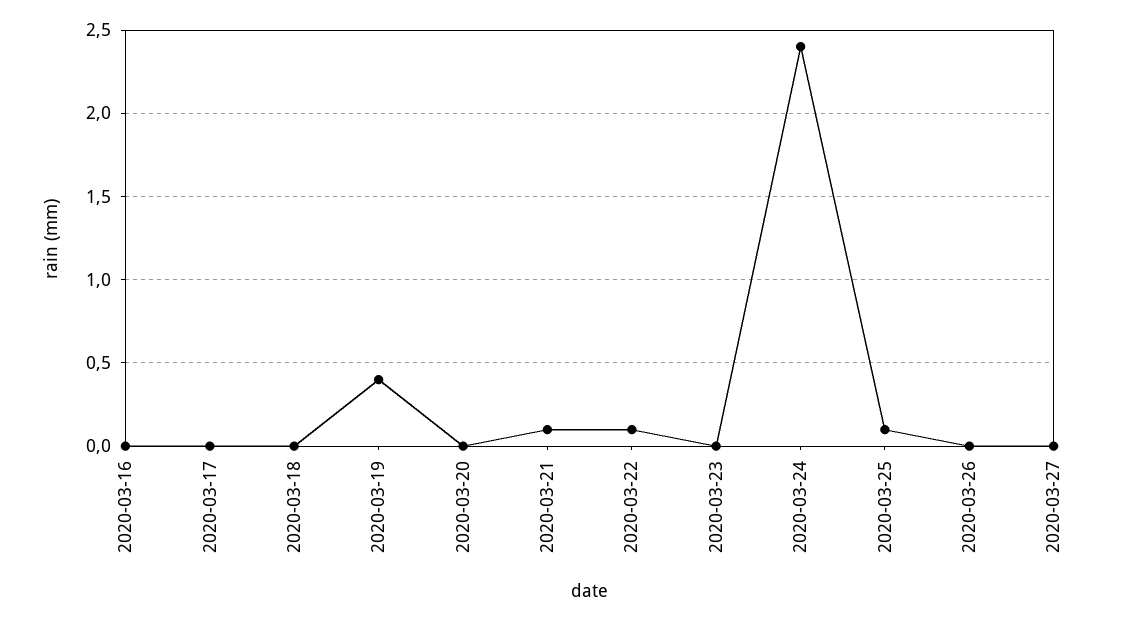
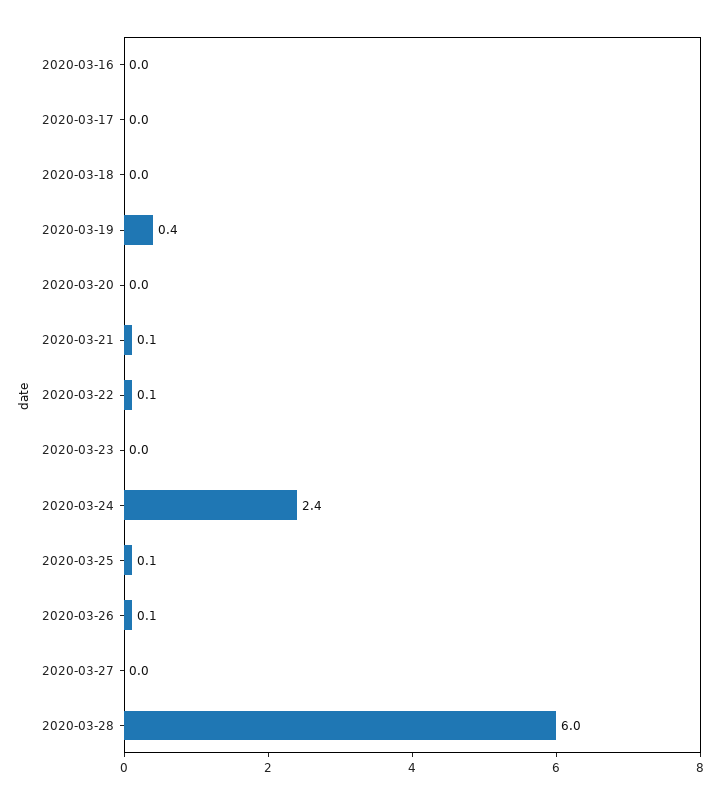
2020-03-26: 0 -> 0.1
2020-03-28: none -> 6

